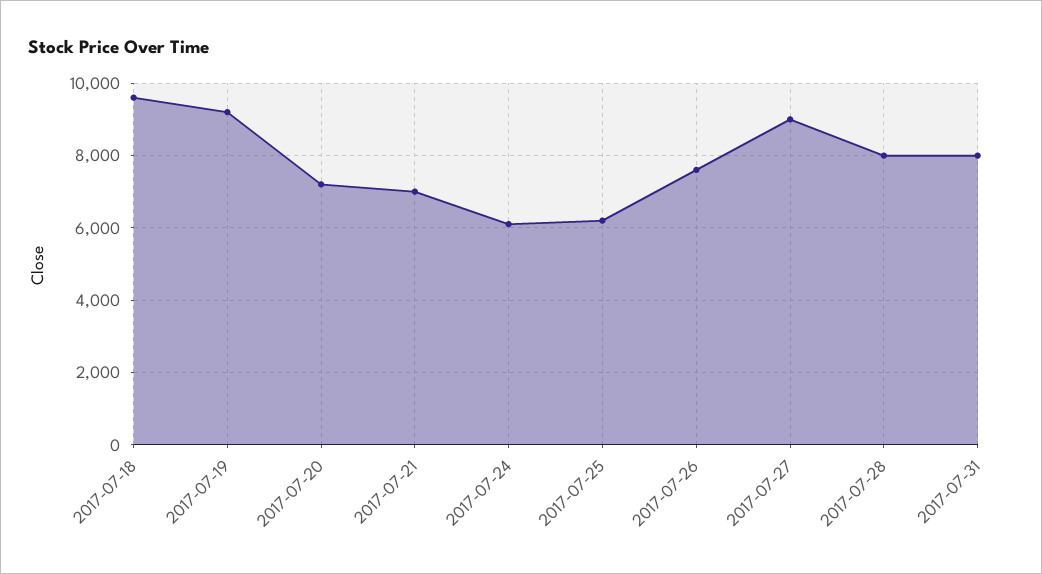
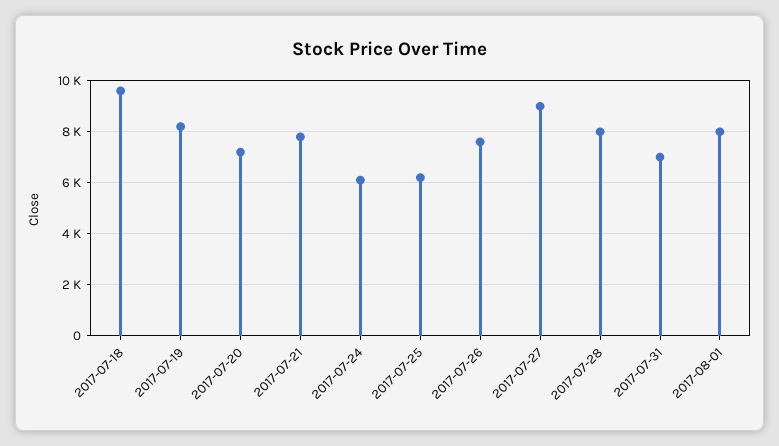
2017-07-19: 9200 -> 8250
2017-07-21: 7000 -> 7750
2017-07-31: 8000 -> 7000
2017-08-01: none -> 8000

